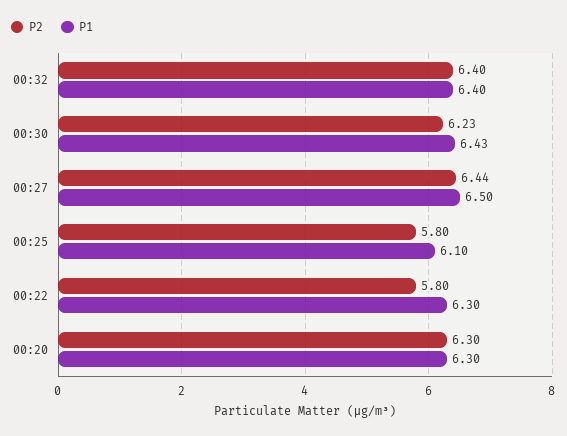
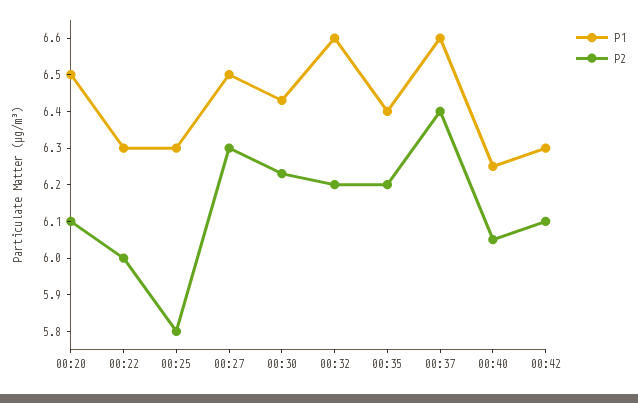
P2, 00:32: 6.4 -> 6.2
P1, 00:32: 6.4 -> 6.6
P2, 00:27: 6.44 -> 6.3
P1, 00:25: 6.1 -> 6.3
P2, 00:22: 5.8 -> 6
P2, 00:20: 6.3 -> 6.1
P1, 00:20: 6.3 -> 6.5
P1, 00:35: none -> 6.4
P2, 00:35: none -> 6.2
P1, 00:37: none -> 6.6
P2, 00:37: none -> 6.4
P1, 00:40: none -> 6.25
P2, 00:40: none -> 6.05
P1, 00:42: none -> 6.3
P2, 00:42: none -> 6.1

